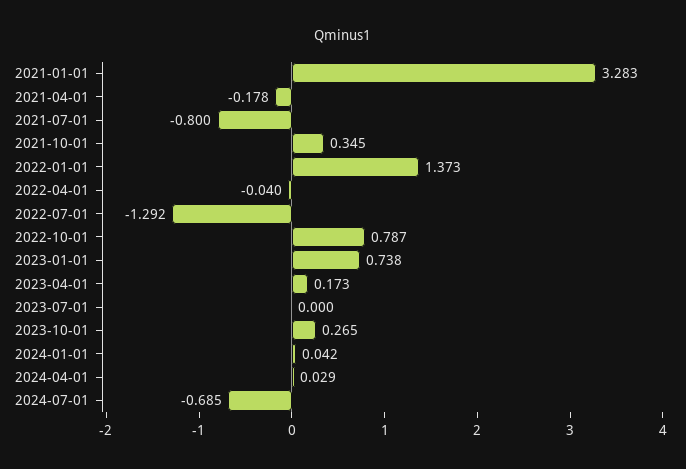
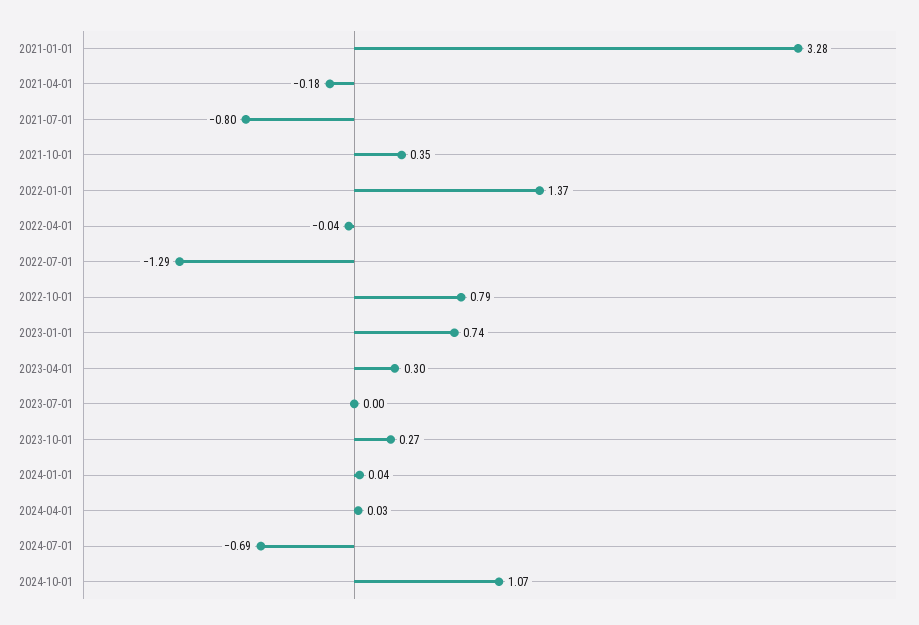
2023-04-01: 0.173 -> 0.3
2024-10-01: none -> 1.07

